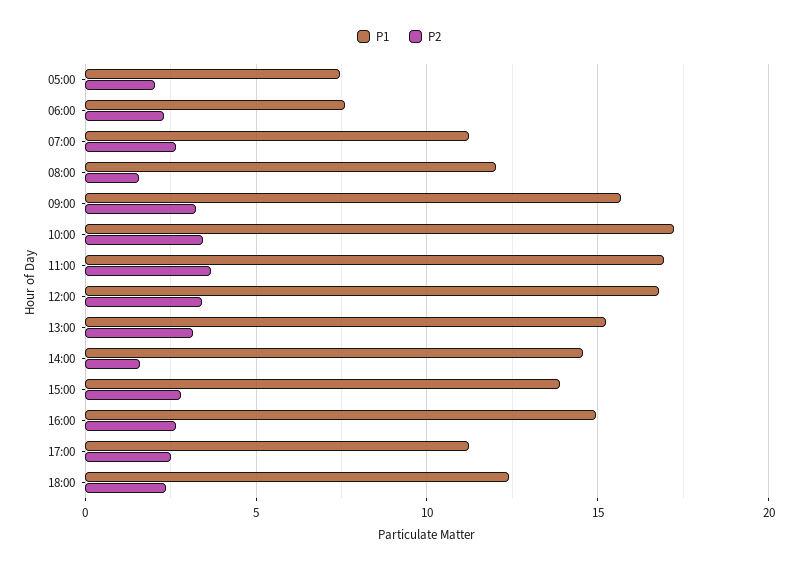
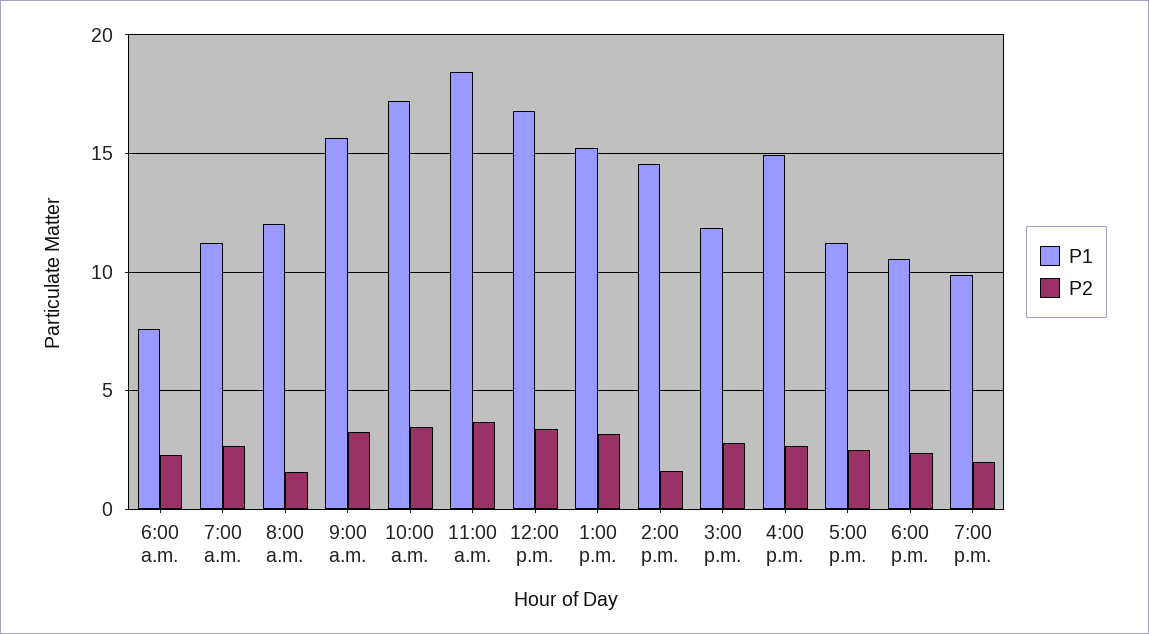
P1, 05:00: 7.5 -> none
P2, 05:00: 2 -> none
P1, 11:00: 17 -> 18.5
P1, 15:00: 14 -> 12
P1, 18:00: 12.5 -> 10.5
P1, 7:00 p.m.: none -> 10
P2, 7:00 p.m.: none -> 2

